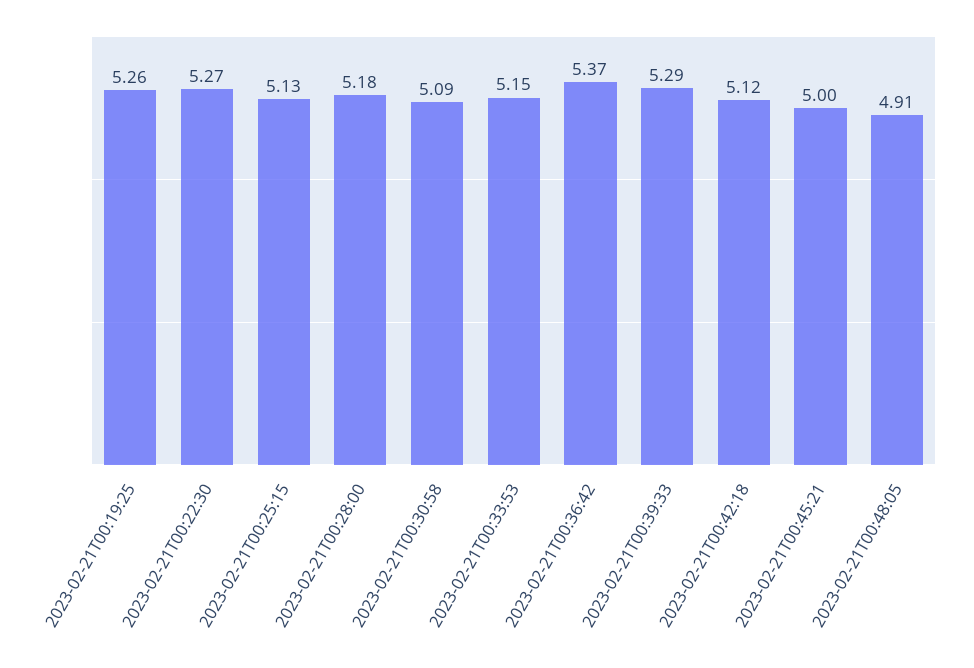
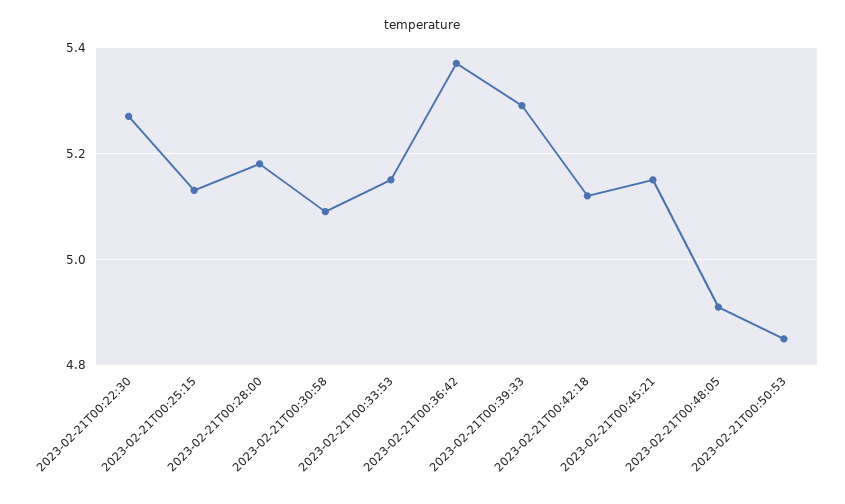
2023-02-21T00:19:25: 5.26 -> none
2023-02-21T00:45:21: 5 -> 5.15
2023-02-21T00:50:53: none -> 4.85

